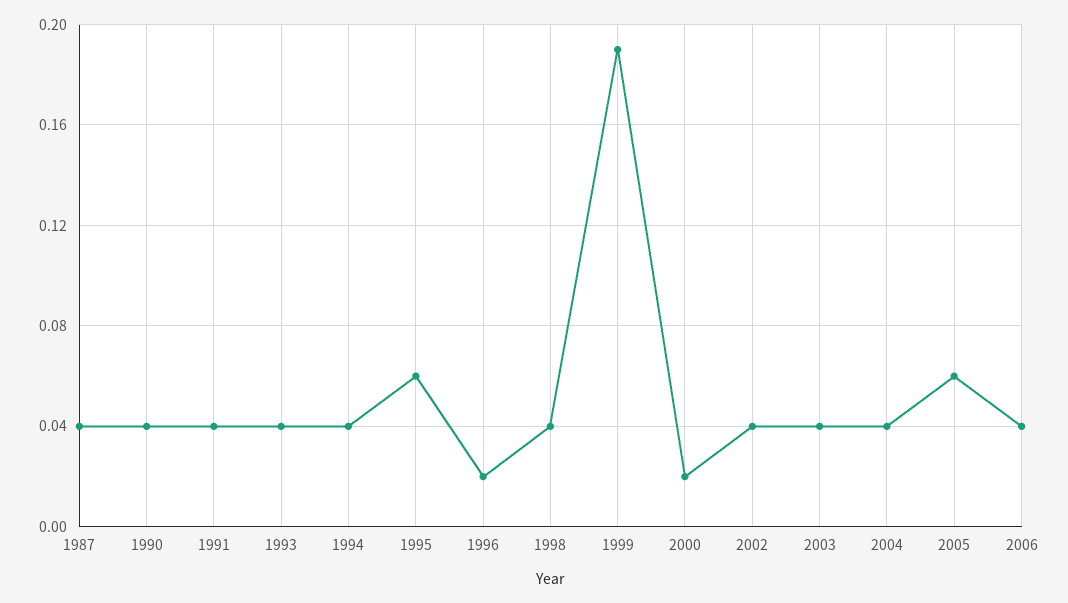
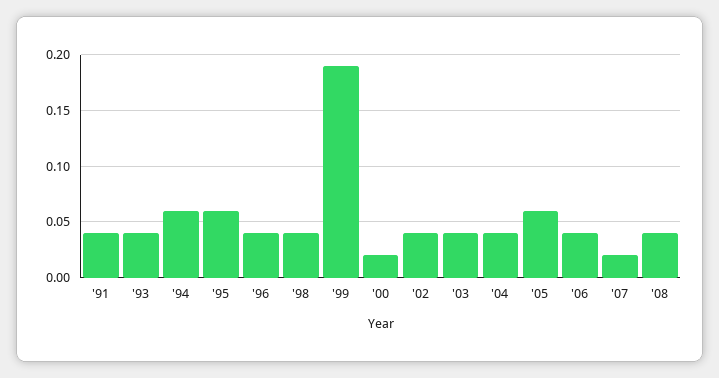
1987: 0.04 -> none
1990: 0.04 -> none
1994: 0.04 -> 0.06
1996: 0.02 -> 0.04
'07: none -> 0.02
'08: none -> 0.04

